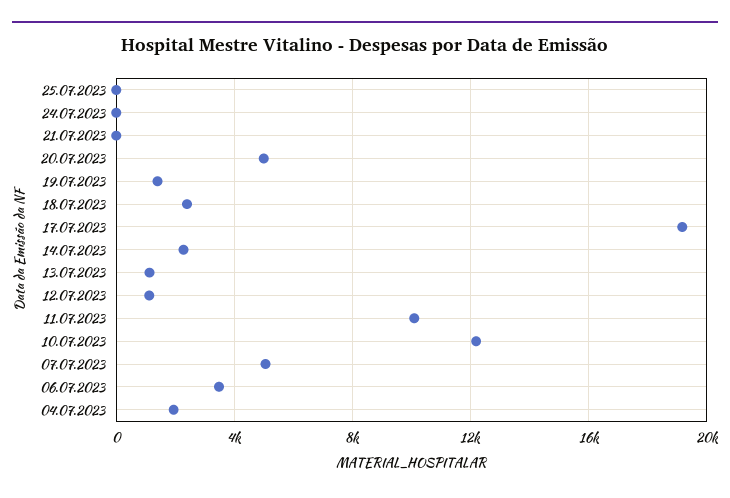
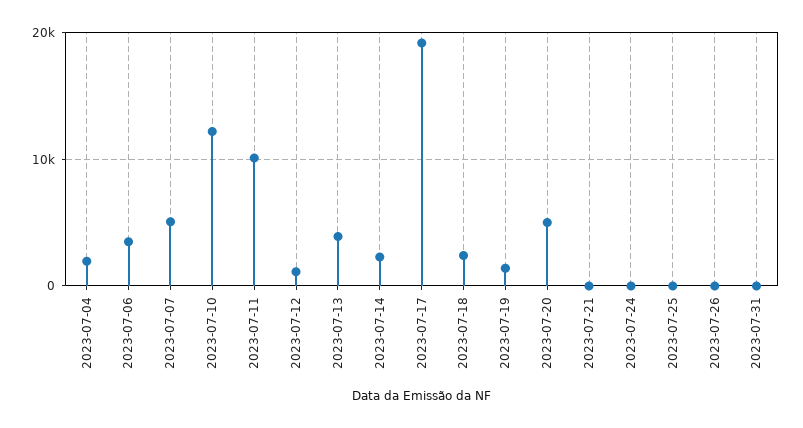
13.07.2023: 1000 -> 4000
2023-07-26: none -> 0
2023-07-31: none -> 0

